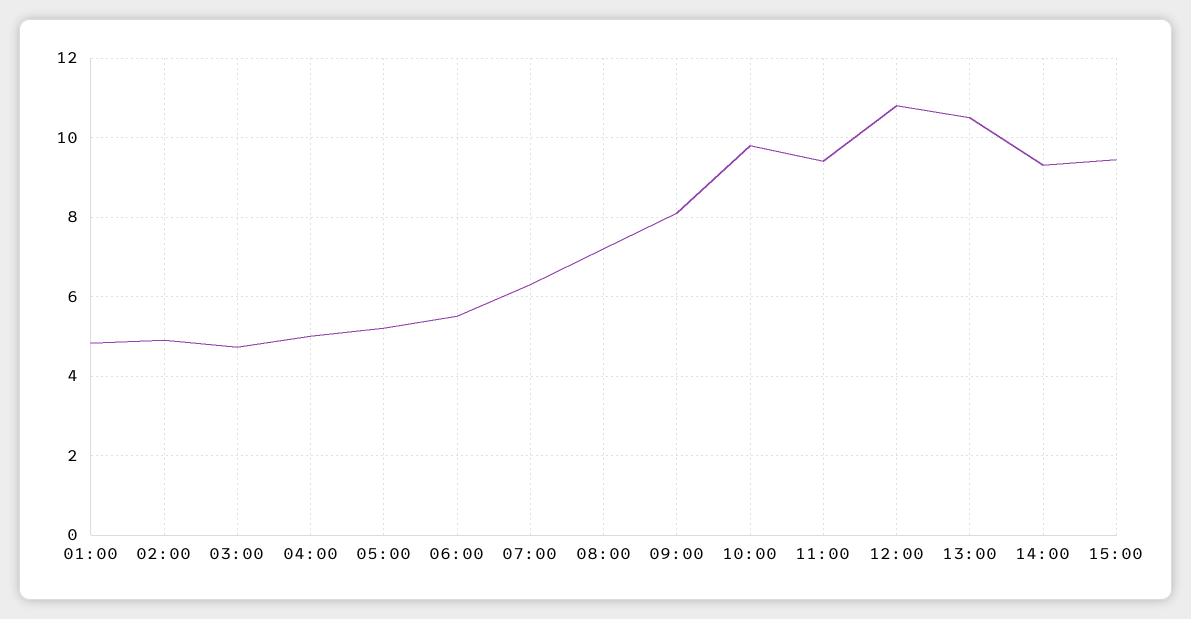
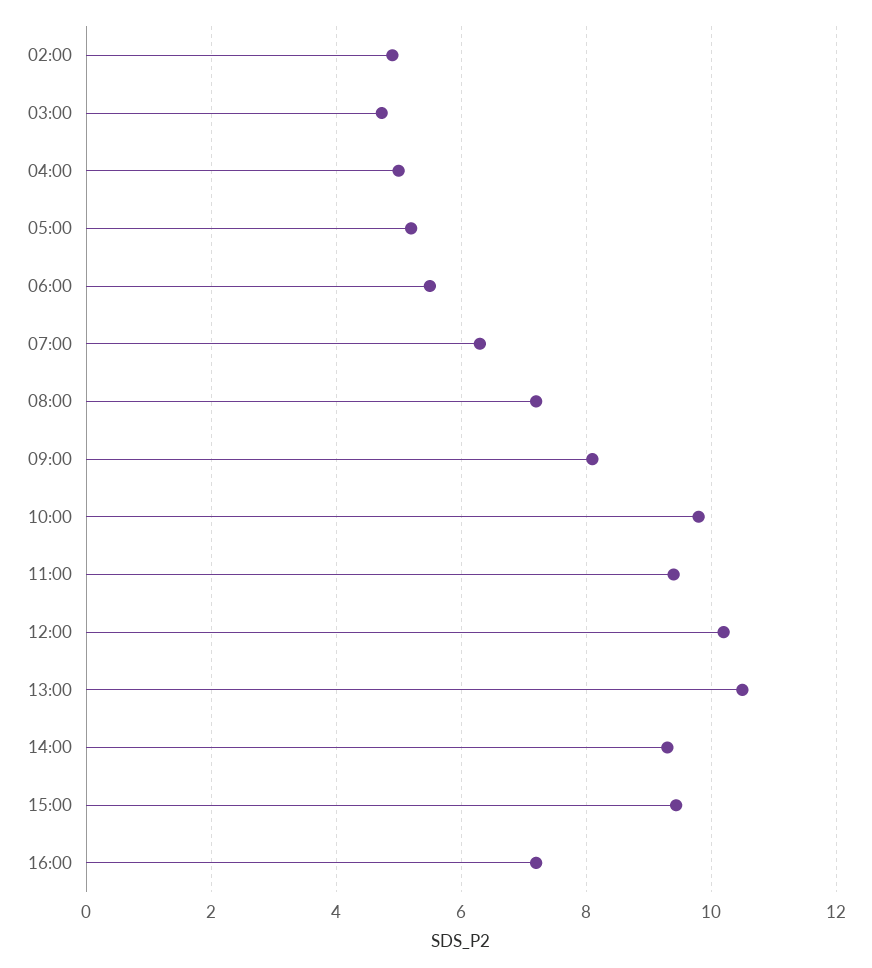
01:00: 4.8 -> none
12:00: 10.8 -> 10.2
16:00: none -> 7.2

